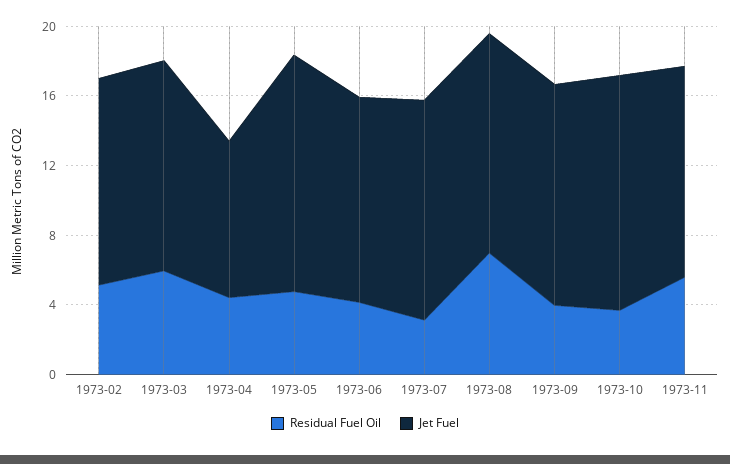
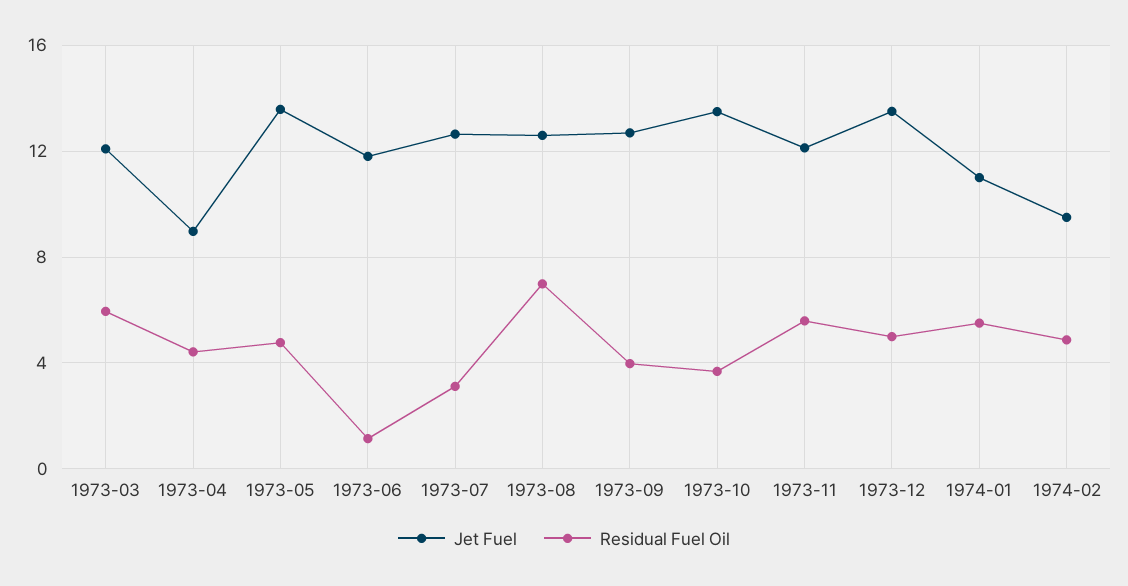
Residual Fuel Oil, 1973-02: 5 -> none
Jet Fuel, 1973-02: 12 -> none
Residual Fuel Oil, 1973-06: 4 -> 1
Jet Fuel, 1973-12: none -> 13.5
Residual Fuel Oil, 1973-12: none -> 5
Jet Fuel, 1974-01: none -> 11
Residual Fuel Oil, 1974-01: none -> 5.5
Jet Fuel, 1974-02: none -> 9.5
Residual Fuel Oil, 1974-02: none -> 5

